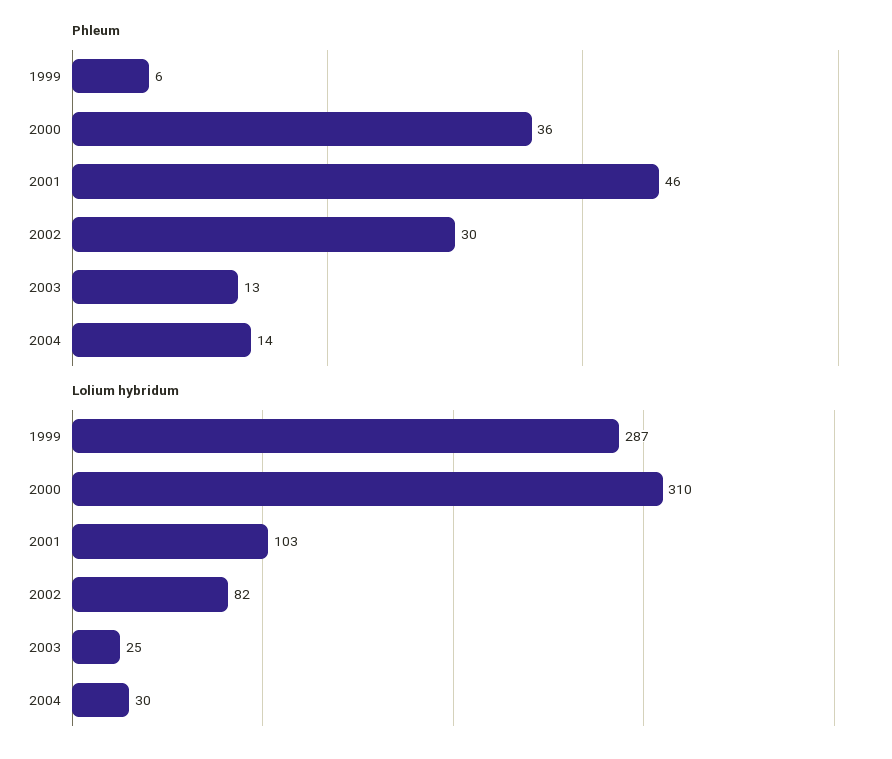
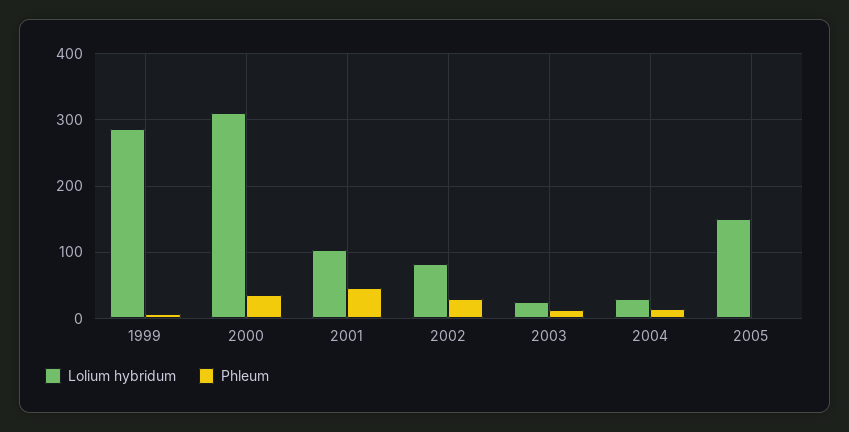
Lolium hybridum, 2005: none -> 150
Phleum, 2005: none -> 0

